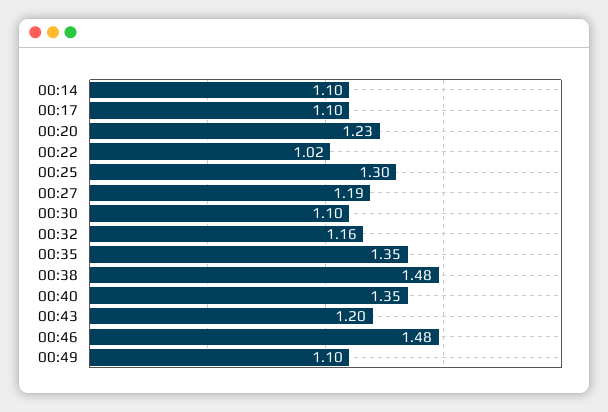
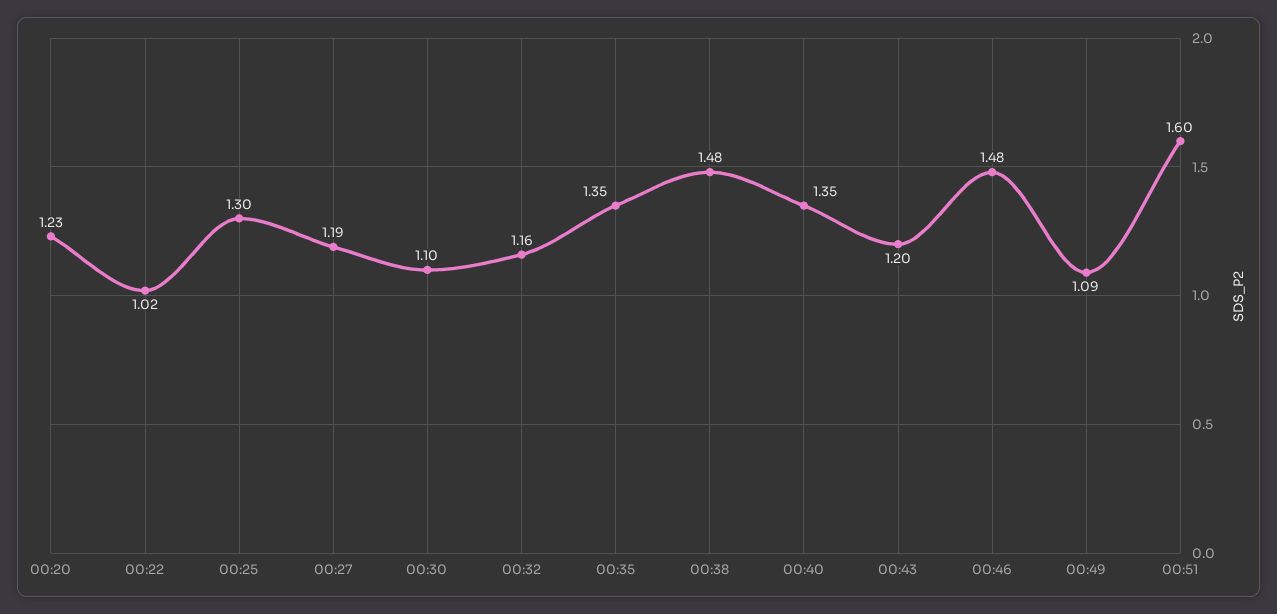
00:14: 1.1 -> none
00:17: 1.1 -> none
00:49: 1.1 -> 1.09
00:51: none -> 1.6

